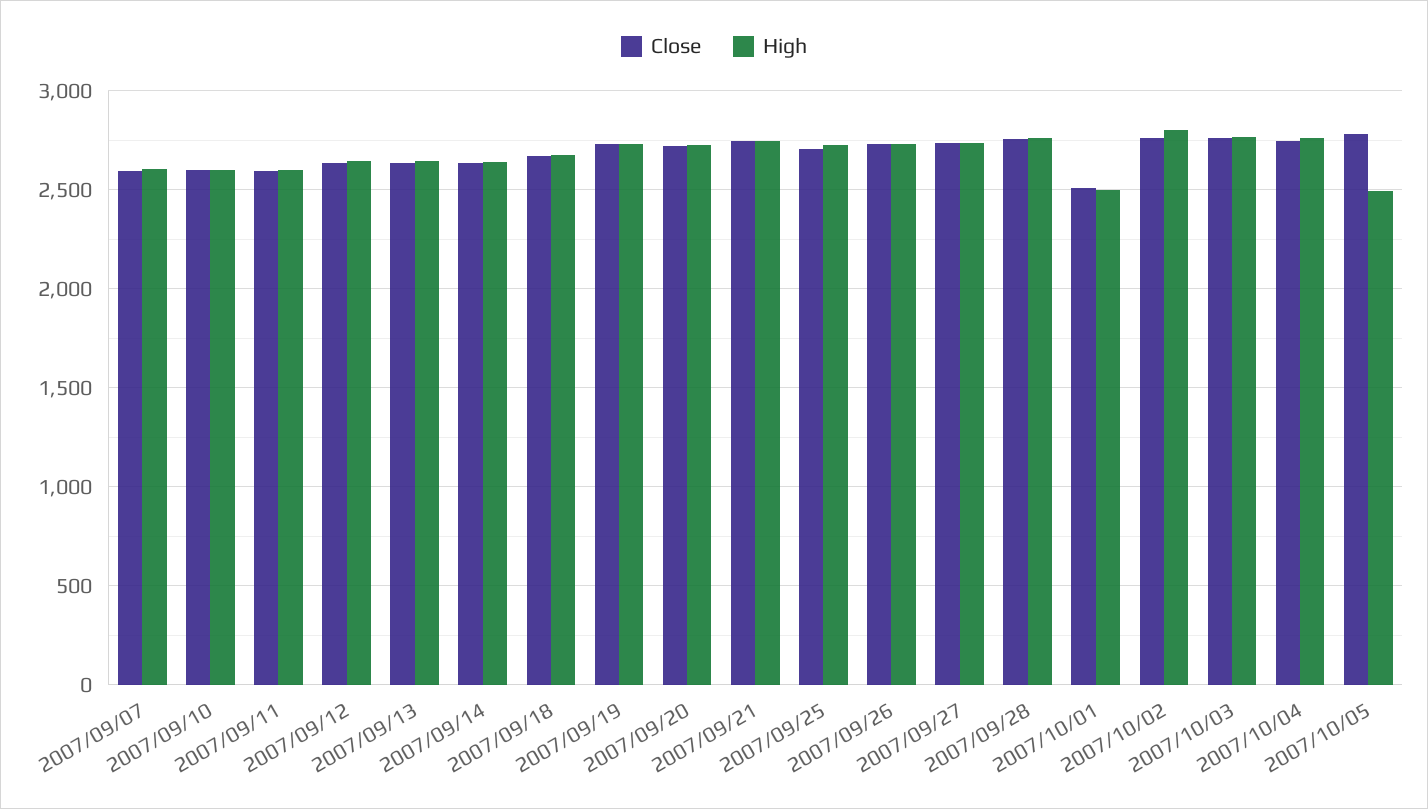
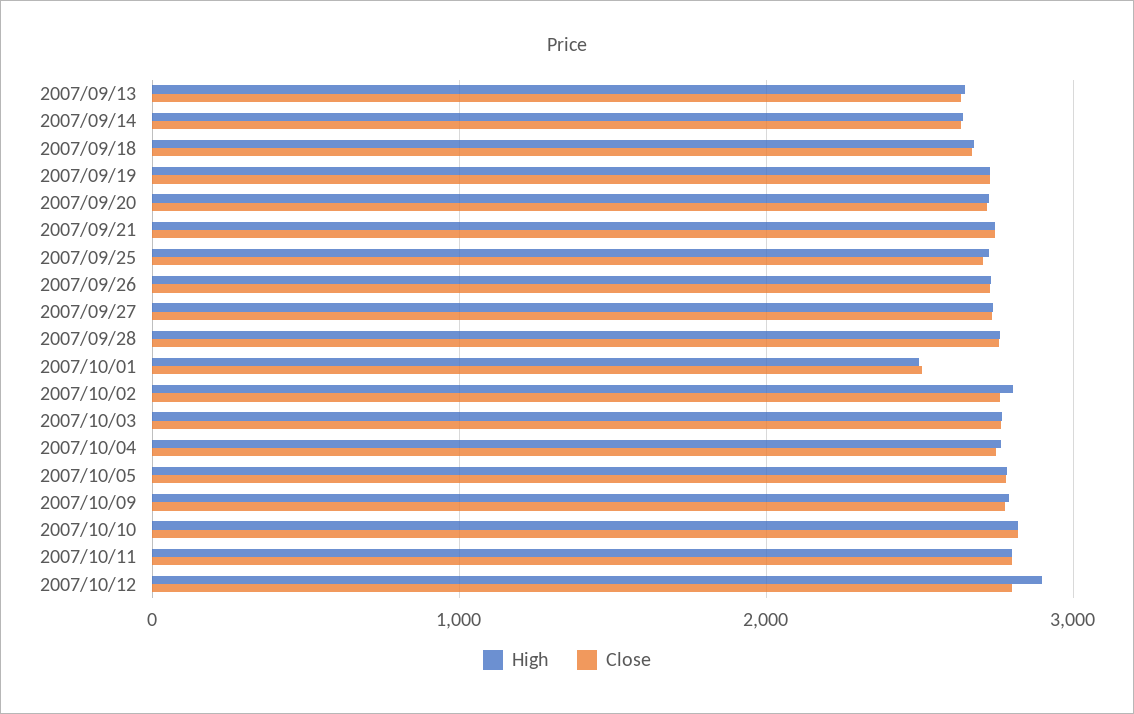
Close, 2007/09/07: 2600 -> none
High, 2007/09/07: 2600 -> none
Close, 2007/09/10: 2600 -> none
High, 2007/09/10: 2600 -> none
Close, 2007/09/11: 2600 -> none
High, 2007/09/11: 2600 -> none
Close, 2007/09/12: 2650 -> none
High, 2007/09/12: 2650 -> none
High, 2007/10/05: 2500 -> 2800
High, 2007/10/09: none -> 2800
Close, 2007/10/09: none -> 2800
High, 2007/10/10: none -> 2800
Close, 2007/10/10: none -> 2800
High, 2007/10/11: none -> 2800
Close, 2007/10/11: none -> 2800
High, 2007/10/12: none -> 2900
Close, 2007/10/12: none -> 2800

